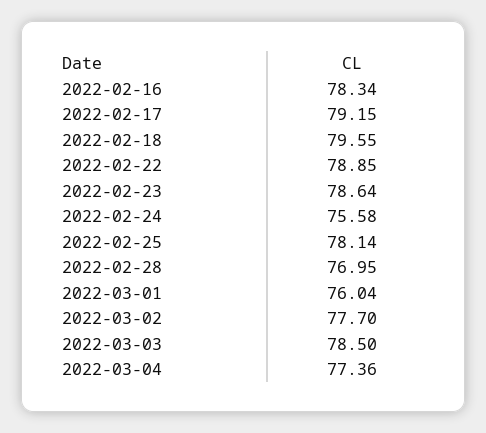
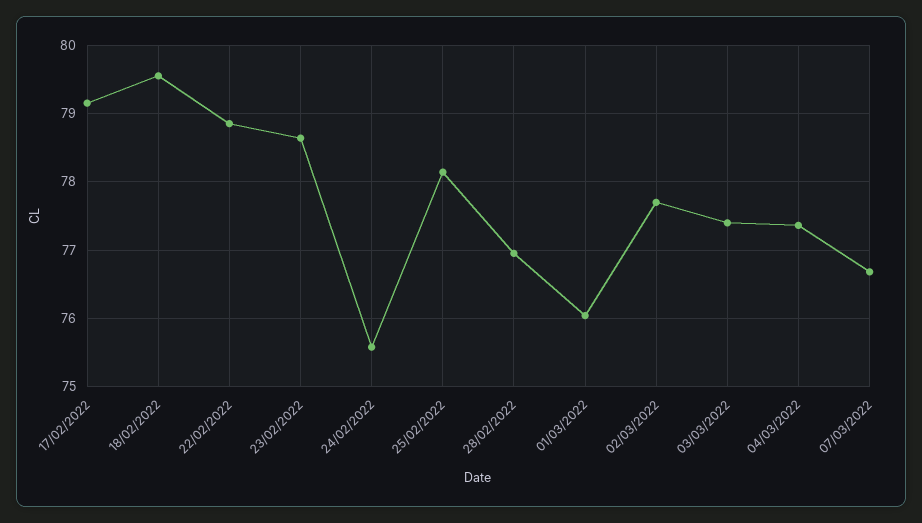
2022-02-16: 78.34 -> none
2022-03-03: 78.5 -> 77.4
07/03/2022: none -> 76.7

